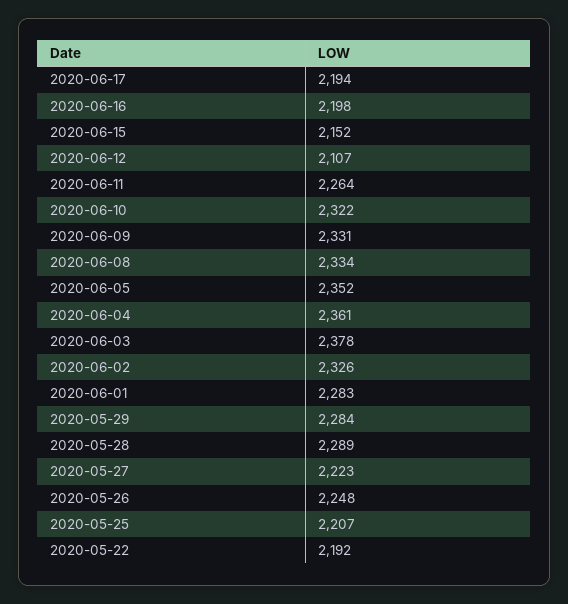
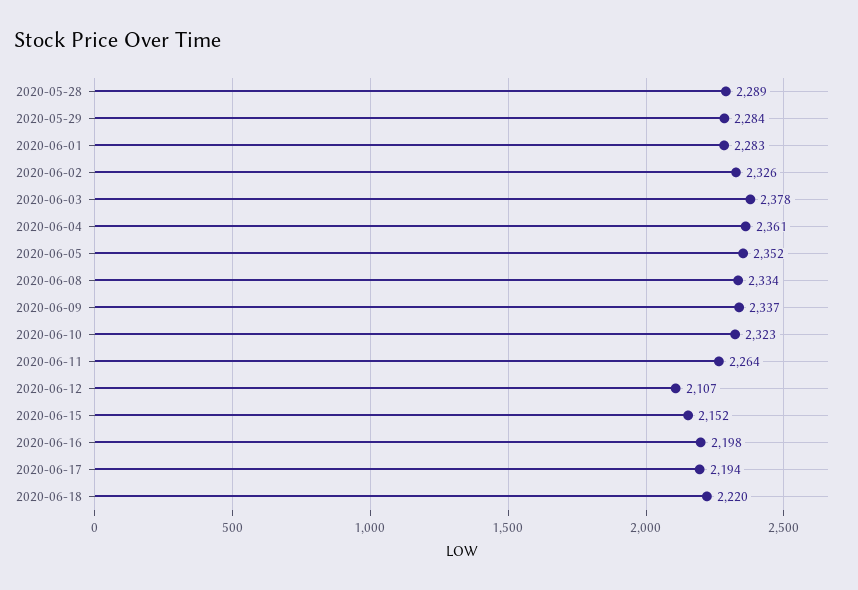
2020-06-10: 2322 -> 2323
2020-06-09: 2331 -> 2337
2020-05-27: 2223 -> none
2020-05-26: 2248 -> none
2020-05-25: 2207 -> none
2020-05-22: 2192 -> none
2020-06-18: none -> 2220

